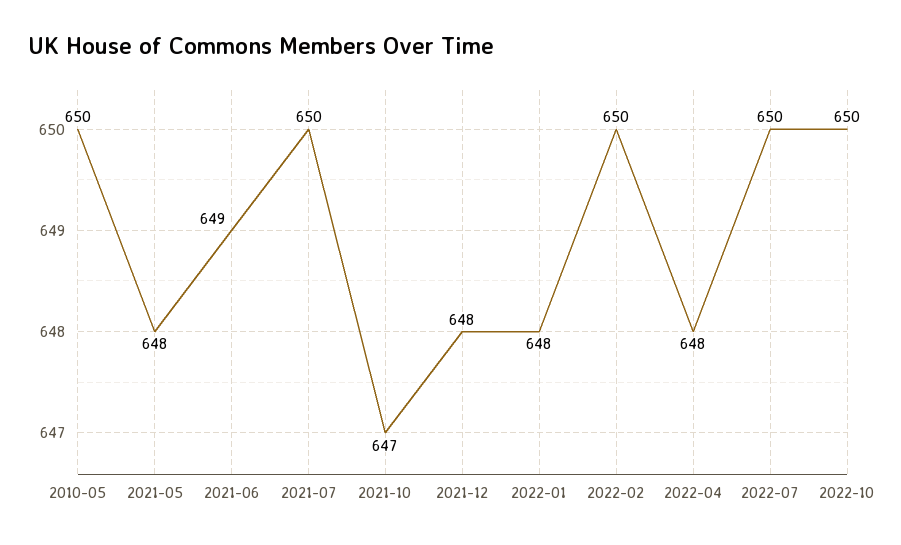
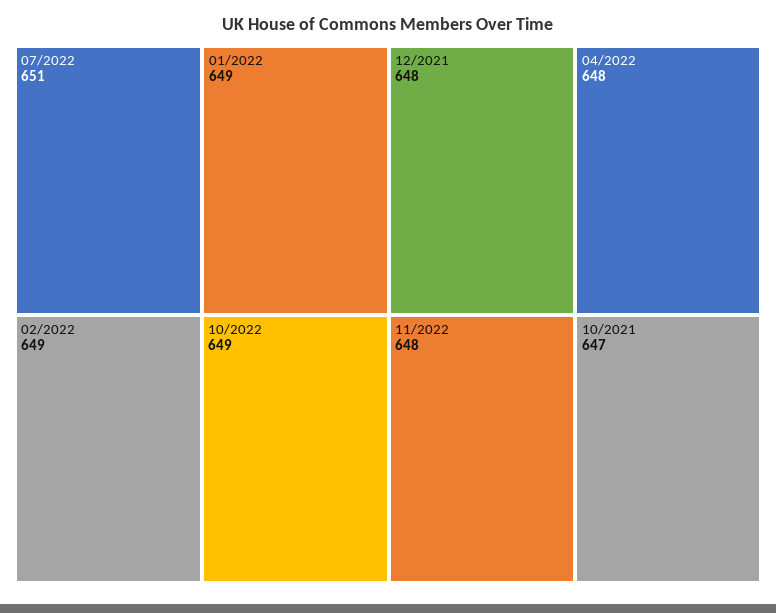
2010-05: 650 -> none
2021-05: 648 -> none
2021-06: 649 -> none
2021-07: 650 -> none
2022-01: 648 -> 649
2022-02: 650 -> 649
2022-07: 650 -> 651
2022-10: 650 -> 649
11/2022: none -> 648

